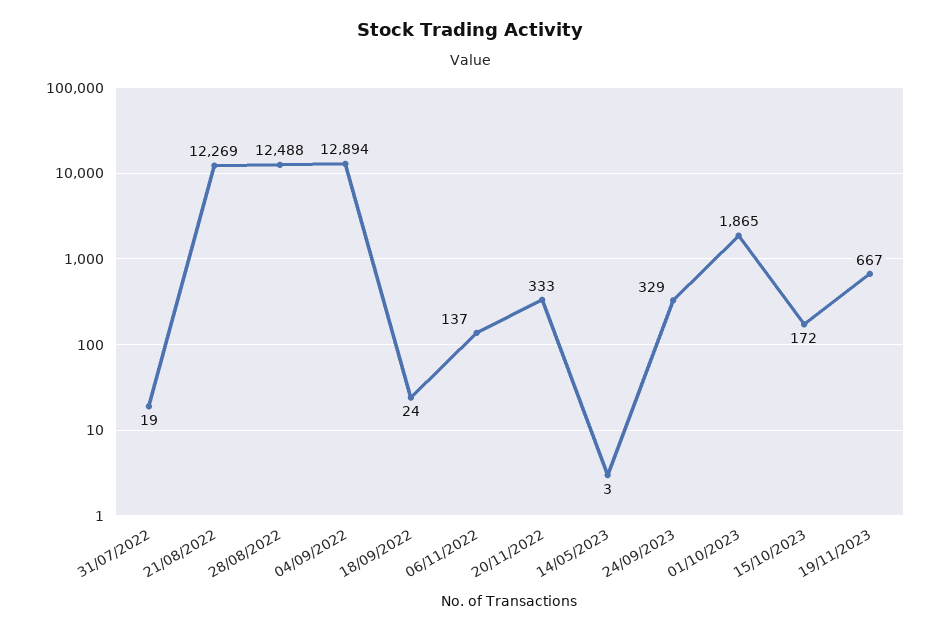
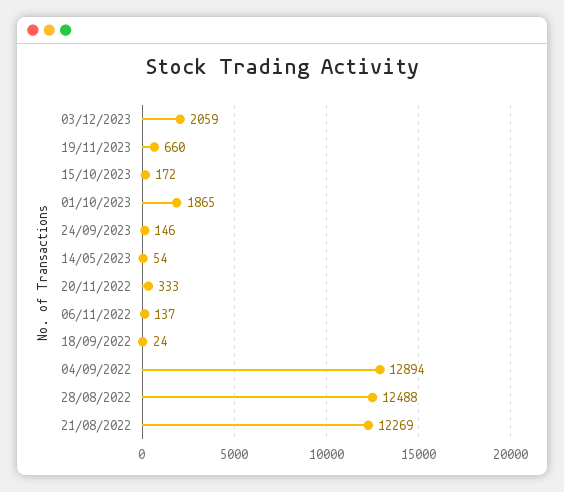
31/07/2022: 19 -> none
14/05/2023: 3 -> 54
24/09/2023: 329 -> 146
19/11/2023: 667 -> 660
03/12/2023: none -> 2059

